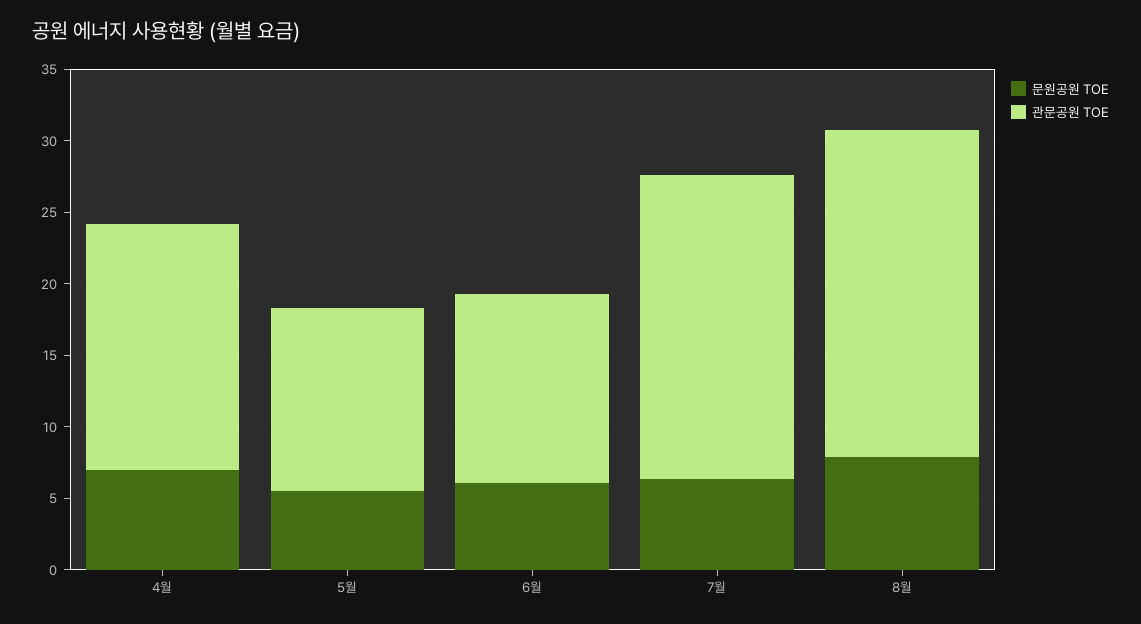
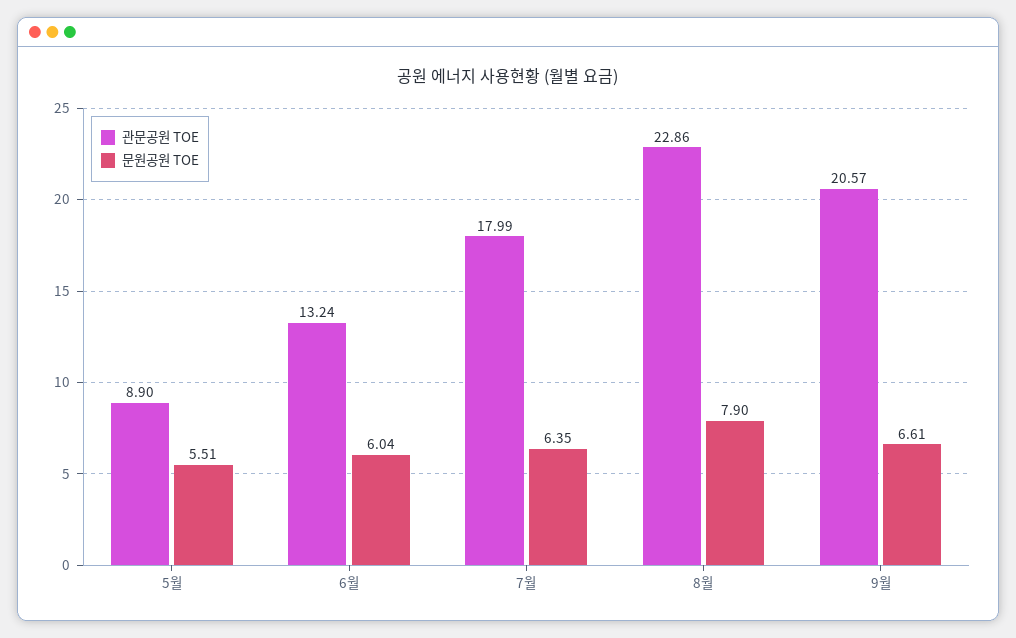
문원공원 TOE, 4월: 7 -> none
관문공원 TOE, 4월: 17 -> none
관문공원 TOE, 5월: 13 -> 8.9
관문공원 TOE, 7월: 21 -> 17.99
관문공원 TOE, 9월: none -> 20.57
문원공원 TOE, 9월: none -> 6.61

